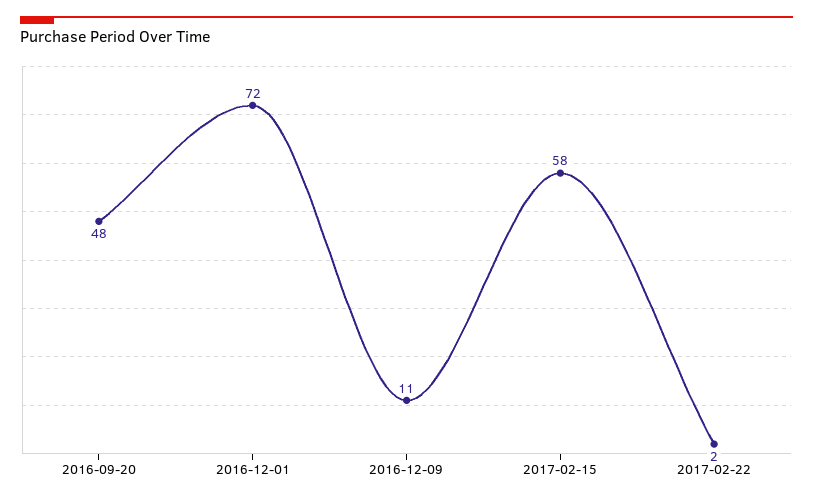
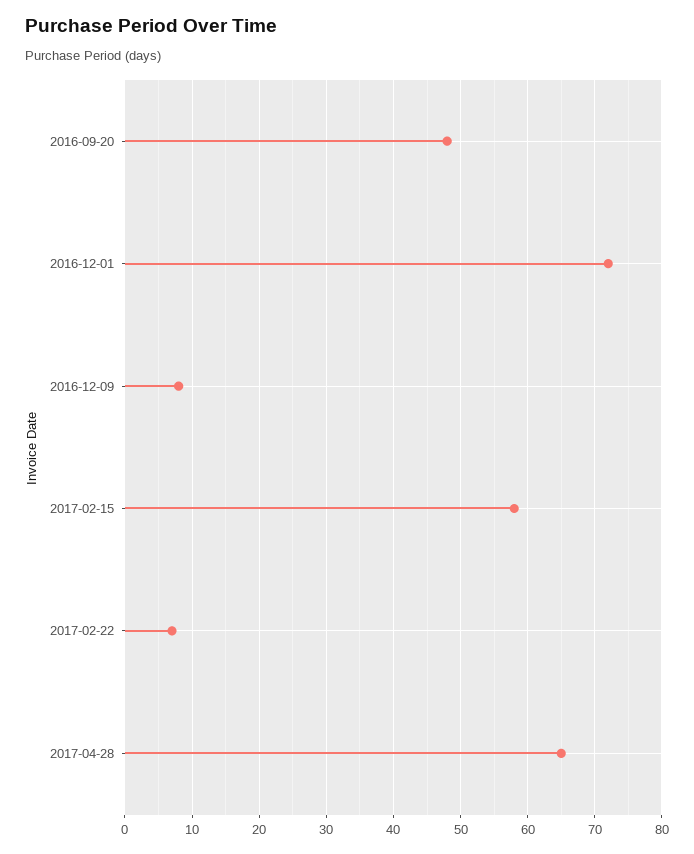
2016-12-09: 11 -> 8
2017-02-22: 2 -> 7
2017-04-28: none -> 65

